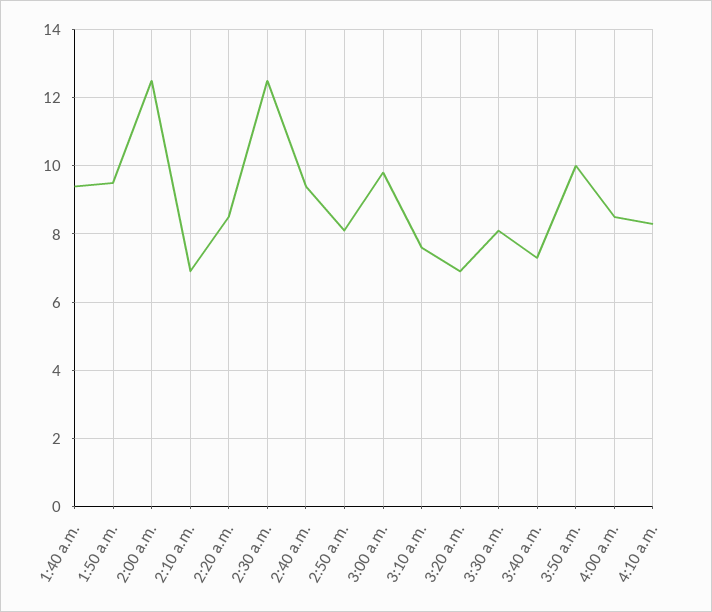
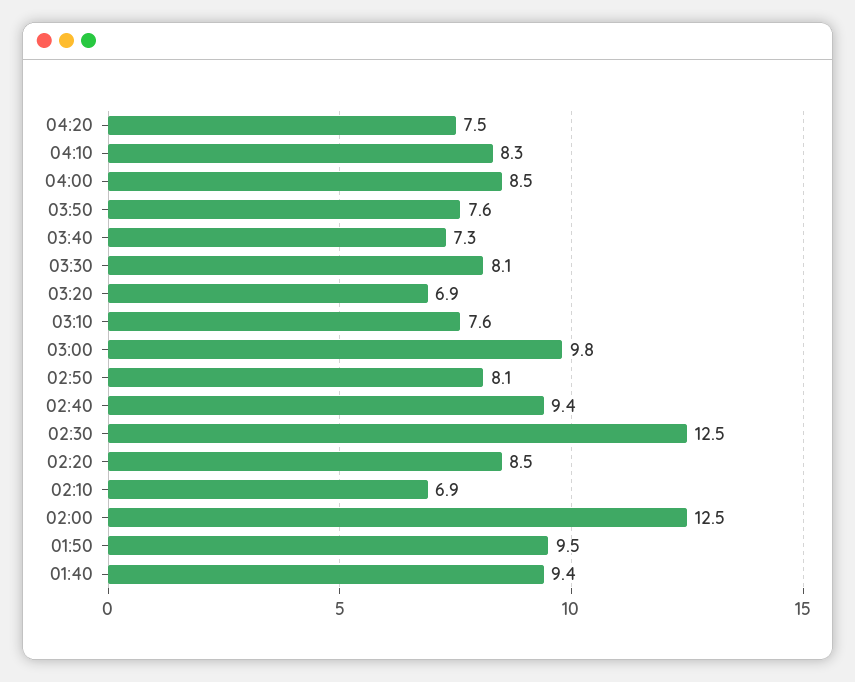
3:50 a.m.: 10 -> 7.6
04:20: none -> 7.5

